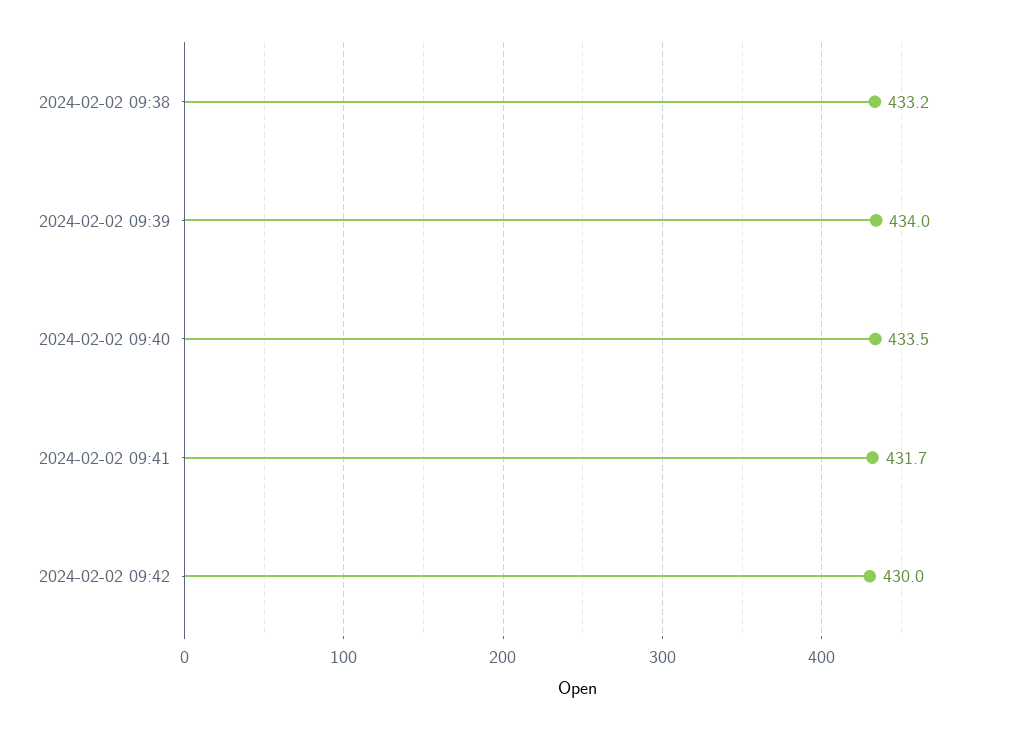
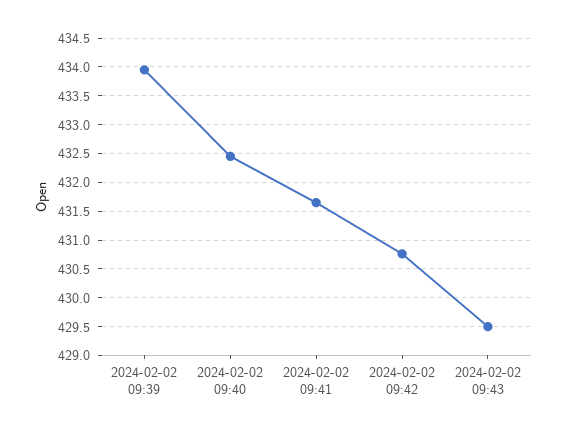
2024-02-02 09:38: 433.2 -> none
2024-02-02 09:40: 433.5 -> 432.5
2024-02-02 09:42: 430 -> 430.75
2024-02-02 09:43: none -> 429.5

